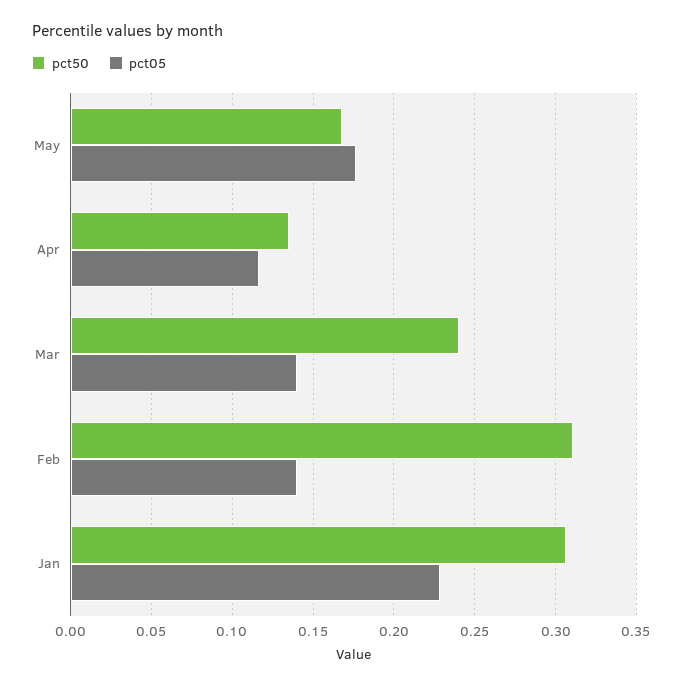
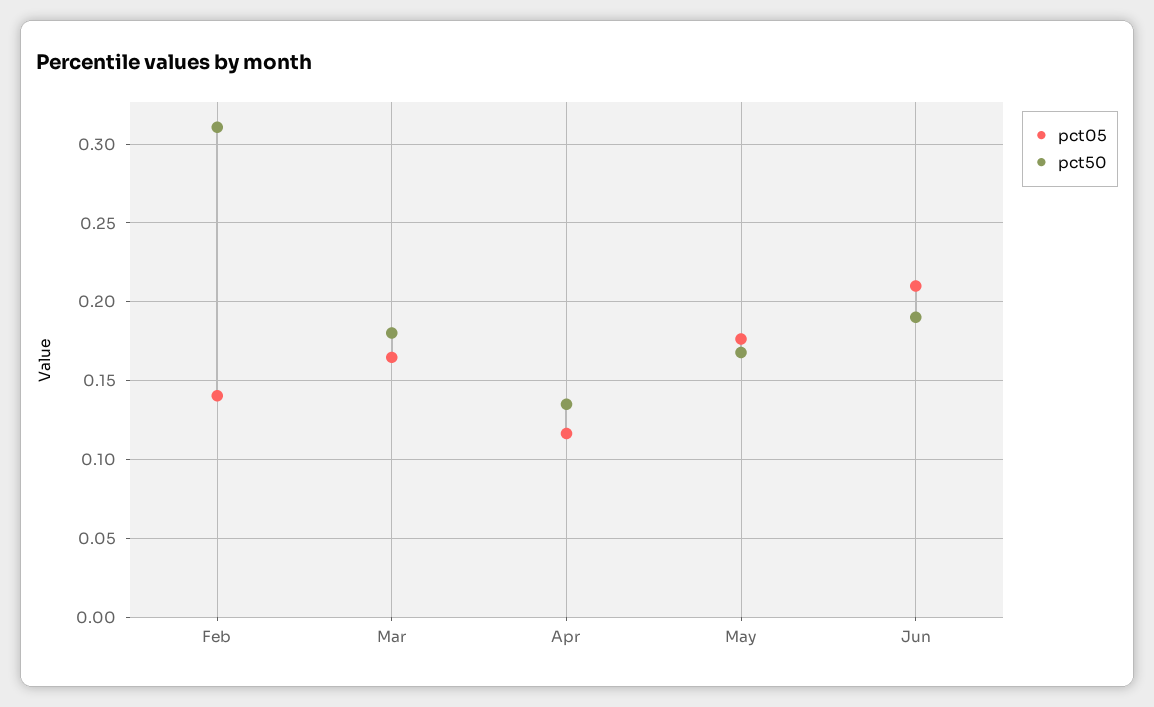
pct50, Mar: 0.24 -> 0.18
pct05, Mar: 0.14 -> 0.165
pct50, Jan: 0.305 -> none
pct05, Jan: 0.23 -> none
pct05, Jun: none -> 0.21
pct50, Jun: none -> 0.19

